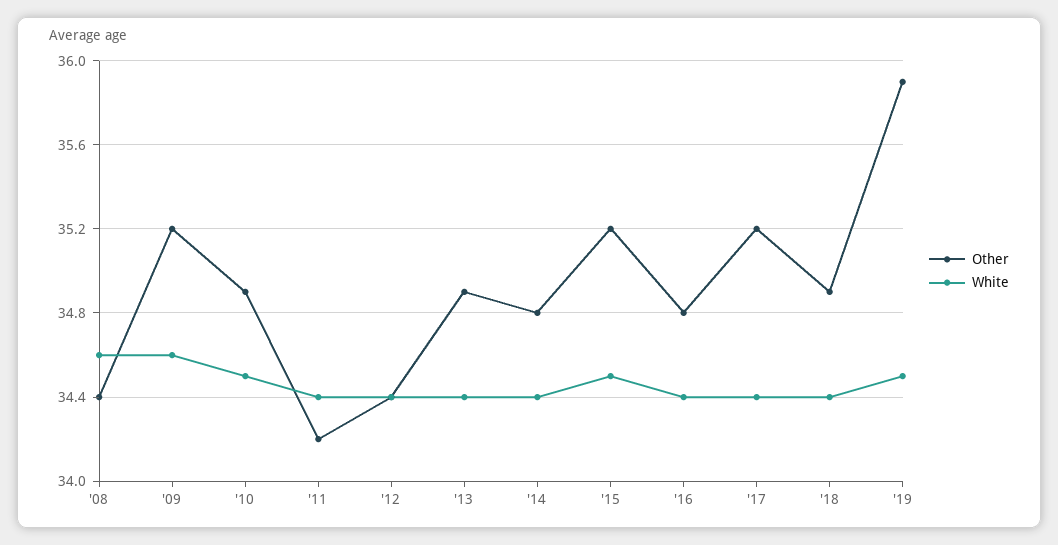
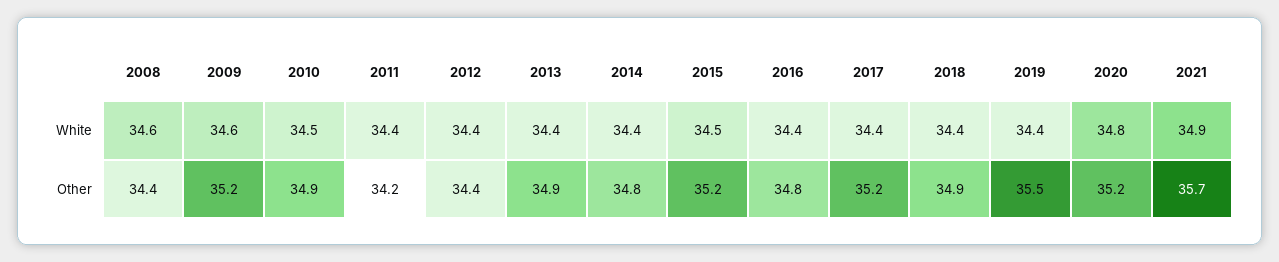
Other, '19: 35.9 -> 35.5
White, '19: 34.5 -> 34.4
White, 2020: none -> 34.8
White, 2021: none -> 34.9
Other, 2020: none -> 35.2
Other, 2021: none -> 35.7

